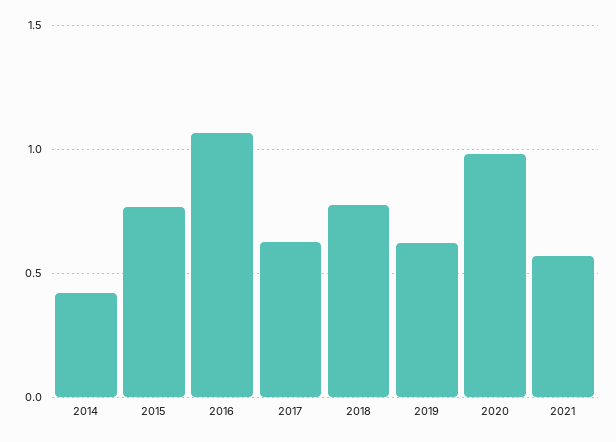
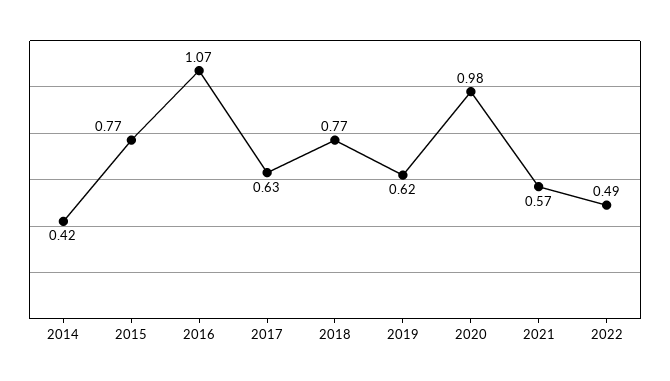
2022: none -> 0.49

